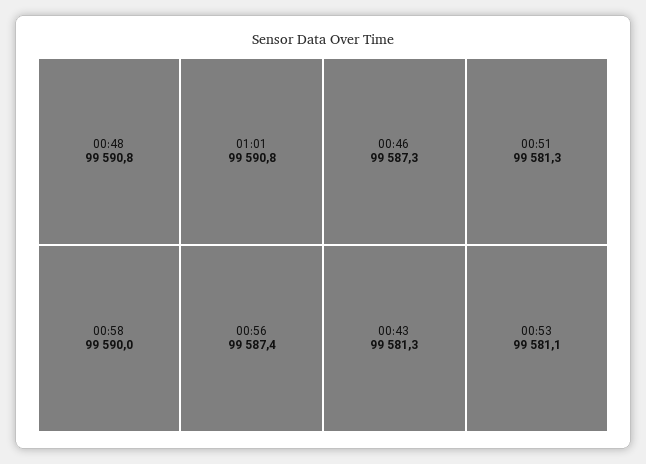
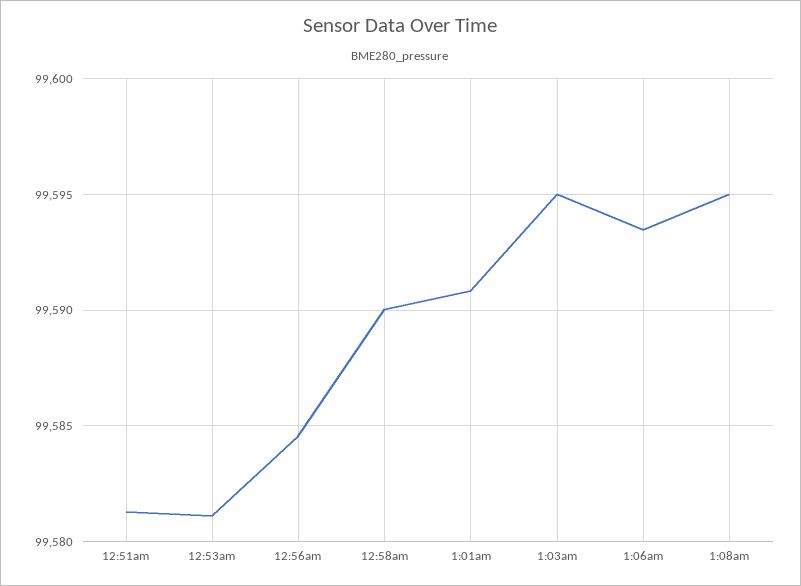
00:48: 99590.8 -> none
00:56: 99587.4 -> 99584.5
00:46: 99587.3 -> none
00:43: 99581.3 -> none
1:03am: none -> 99595
1:06am: none -> 99593.5
1:08am: none -> 99595

